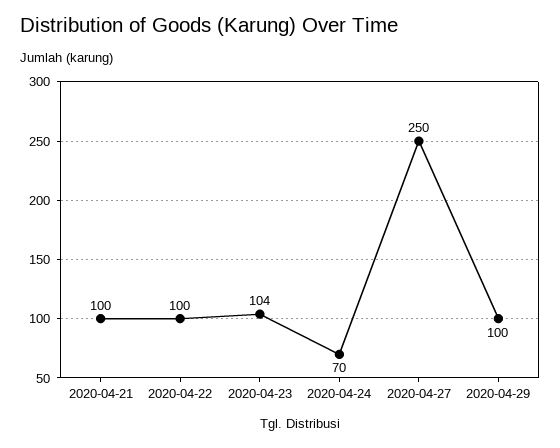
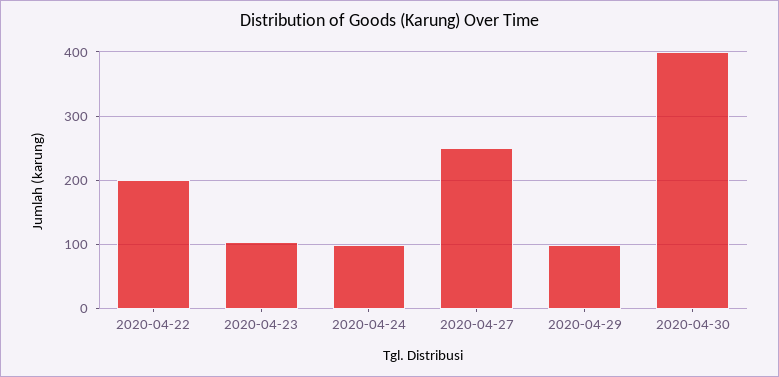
2020-04-21: 100 -> none
2020-04-22: 100 -> 200
2020-04-24: 70 -> 100
2020-04-30: none -> 400

